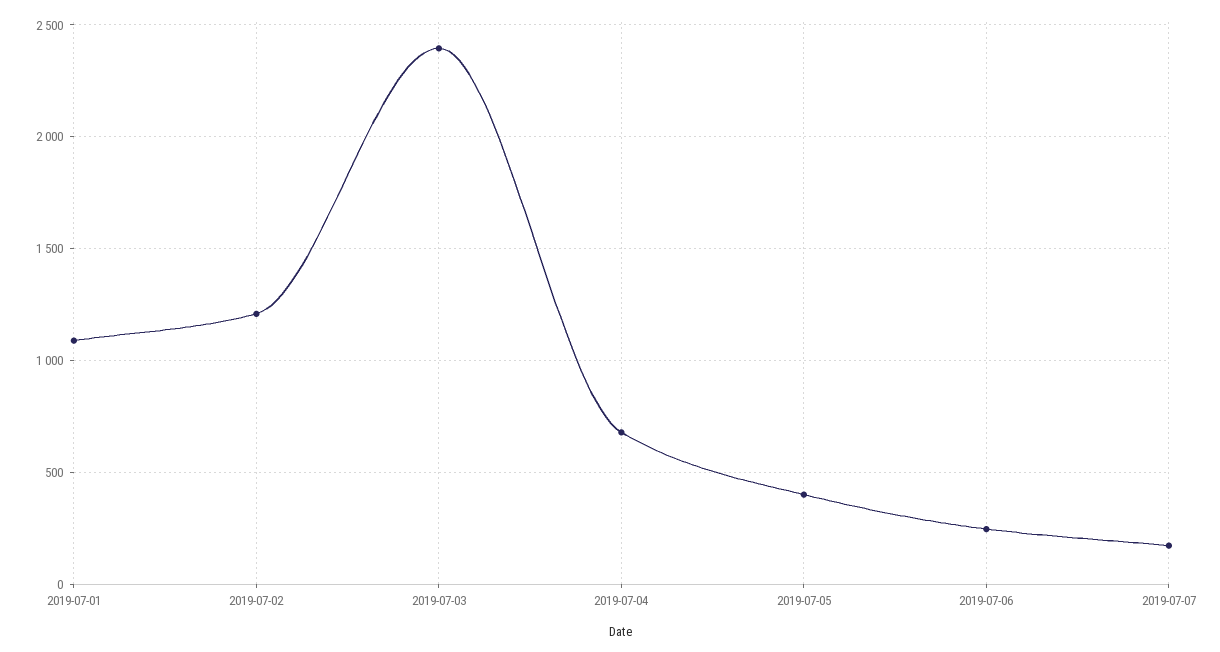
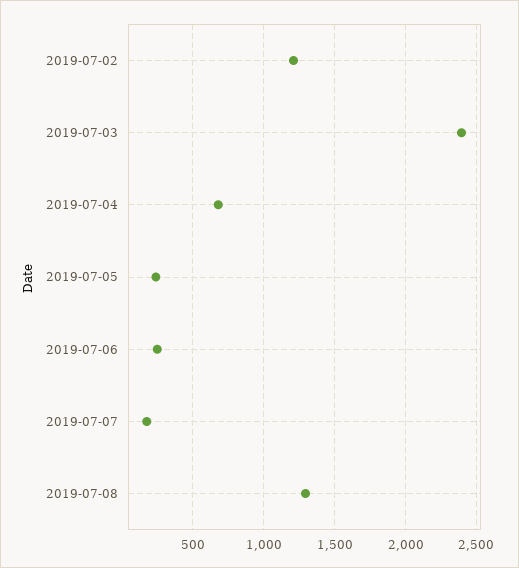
2019-07-01: 1100 -> none
2019-07-05: 400 -> 250
2019-07-08: none -> 1300

